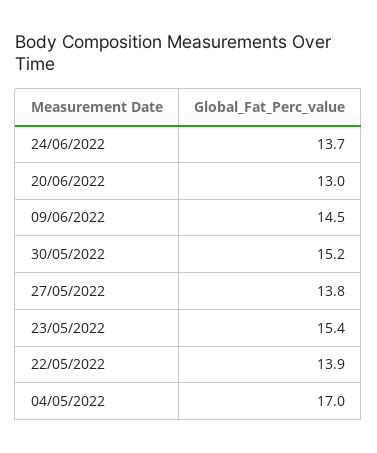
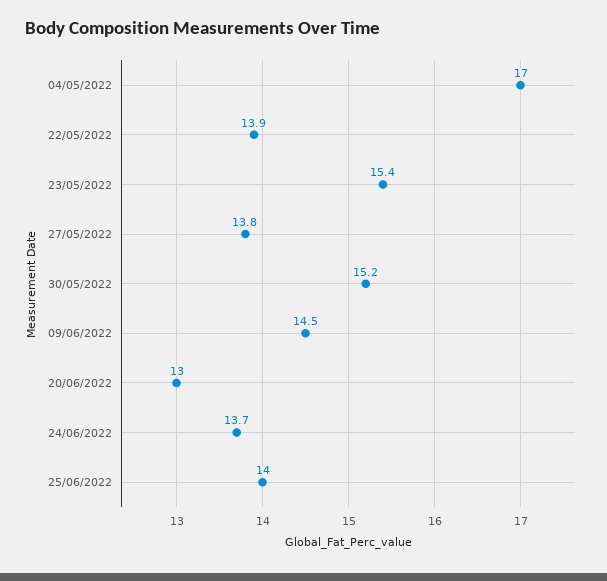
25/06/2022: none -> 14

